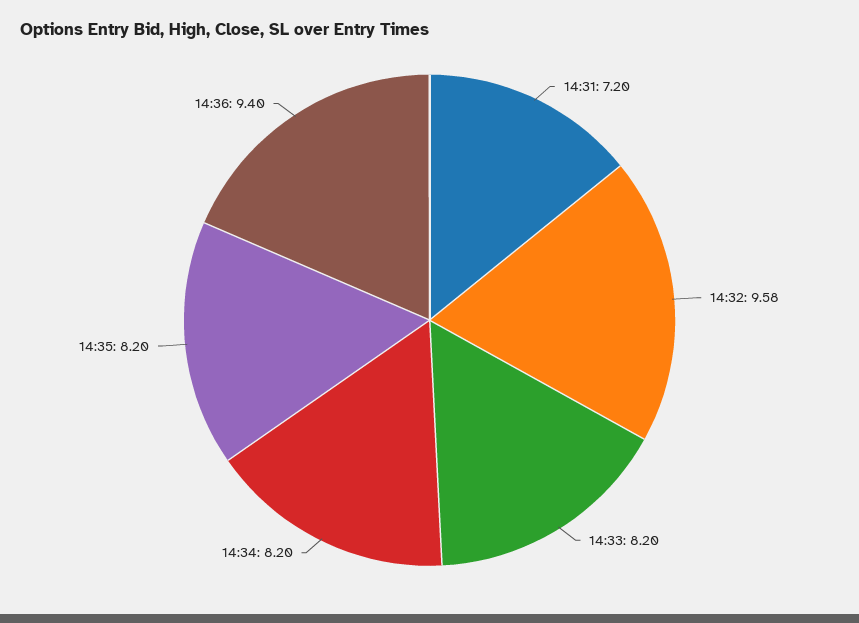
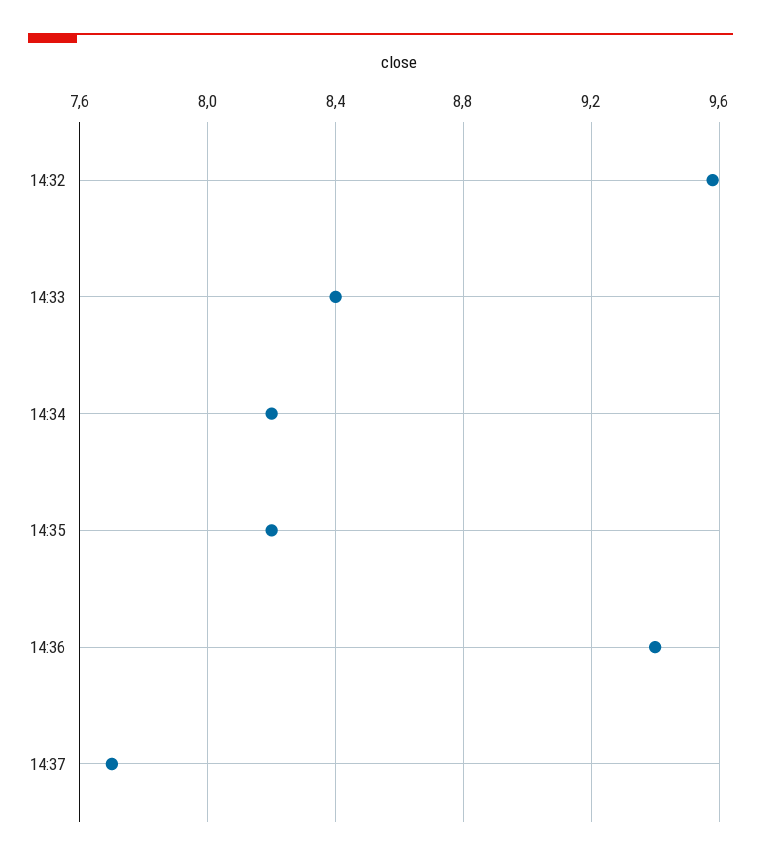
14:31: 7.2 -> none
14:33: 8.2 -> 8.4
14:37: none -> 7.7

